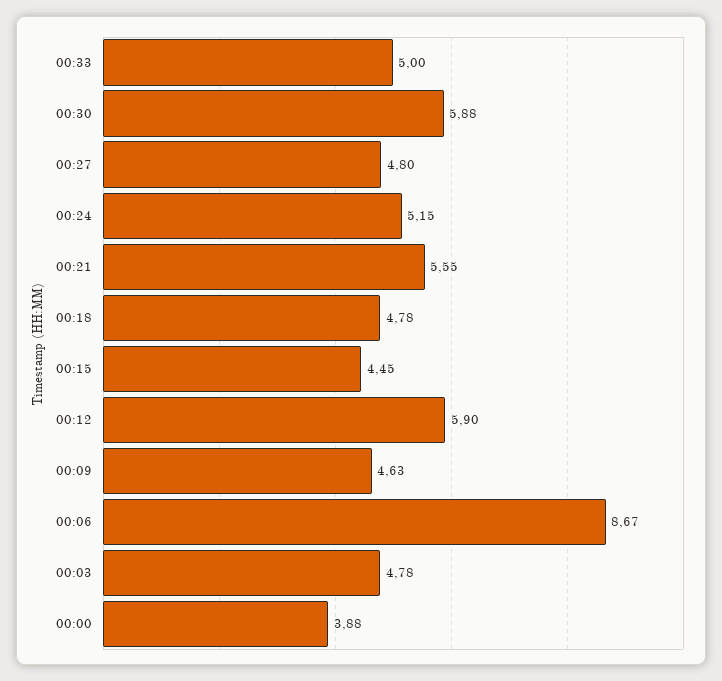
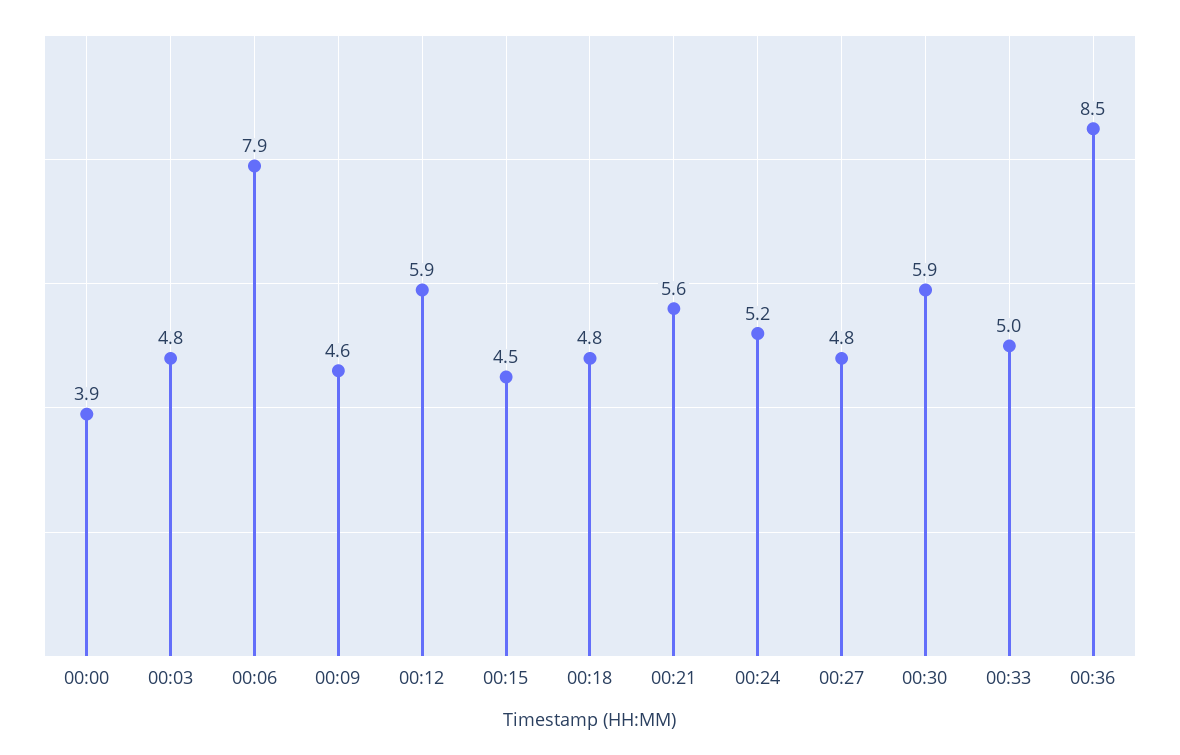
00:06: 8.67 -> 7.9
00:36: none -> 8.5

